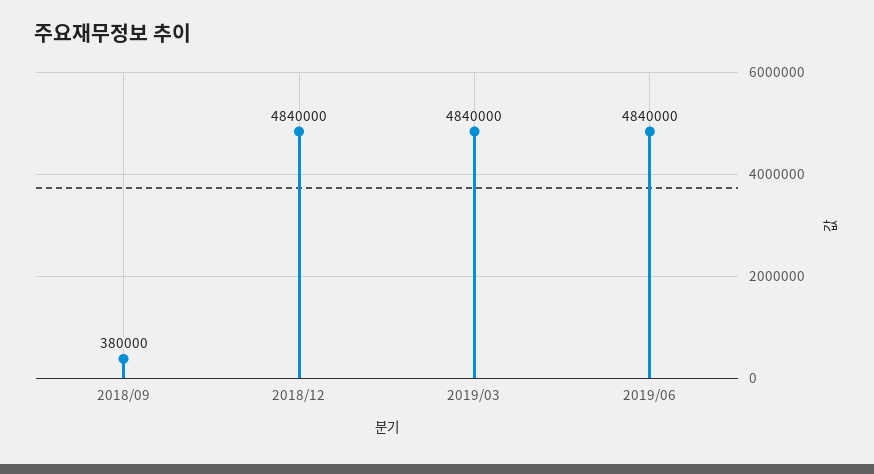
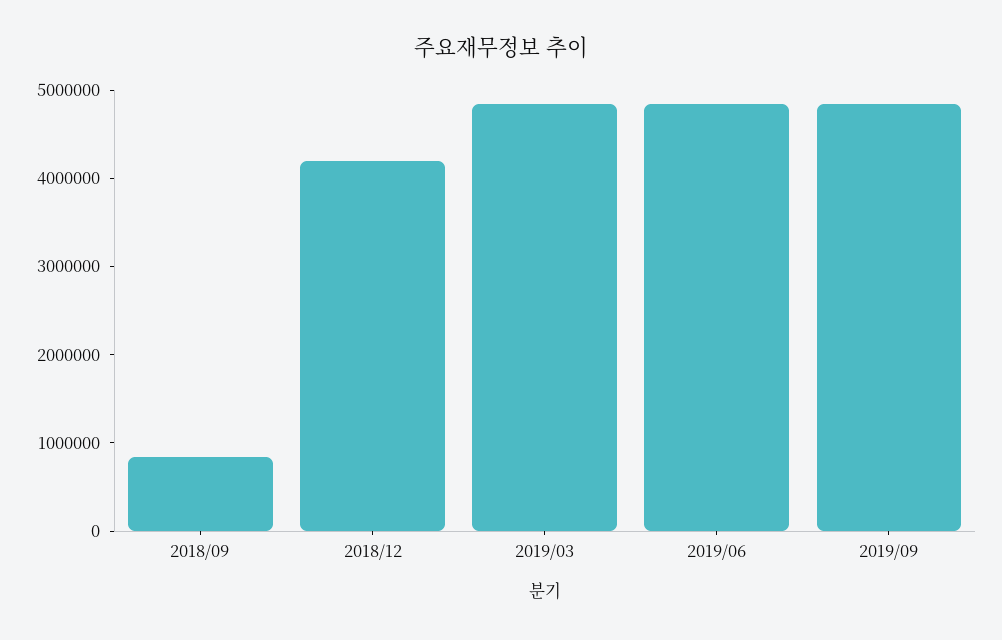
2018/09: 380000 -> 800000
2018/12: 4840000 -> 4200000
2019/09: none -> 4800000

